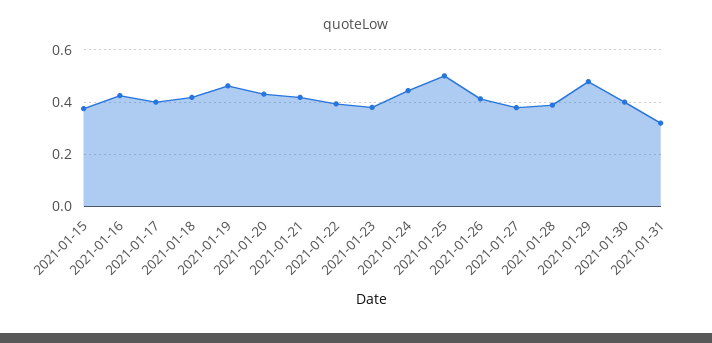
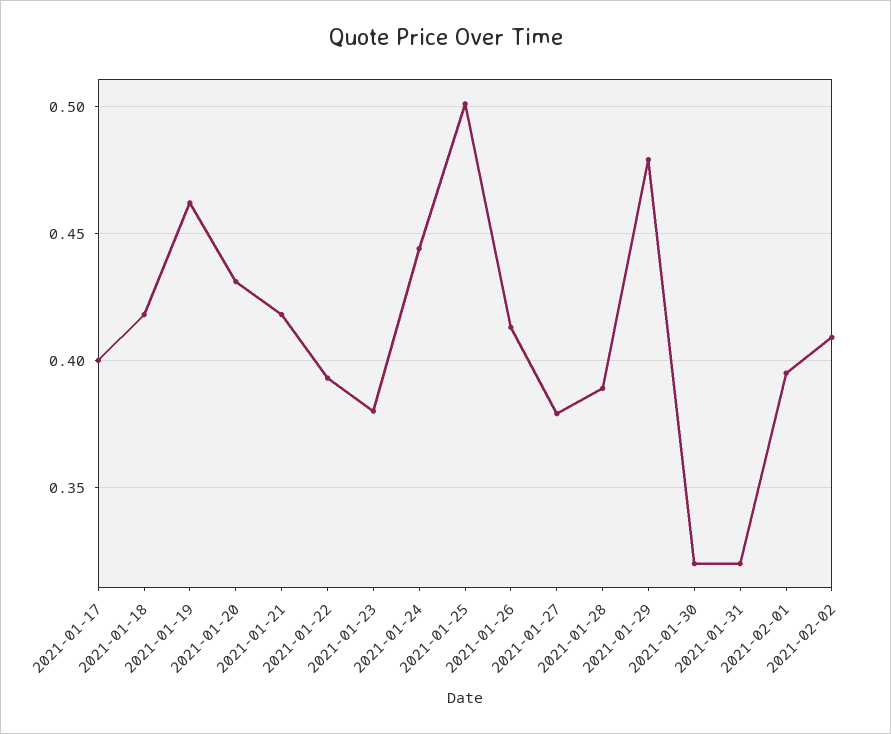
2021-01-15: 0.375 -> none
2021-01-16: 0.425 -> none
2021-01-30: 0.4 -> 0.32
2021-02-01: none -> 0.395
2021-02-02: none -> 0.41

